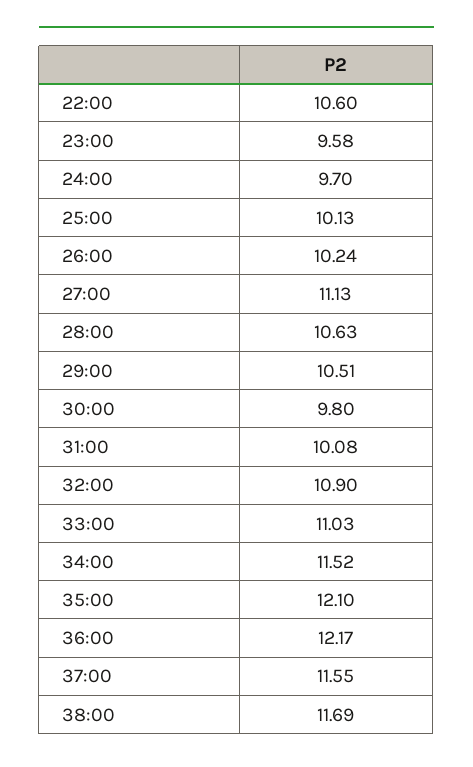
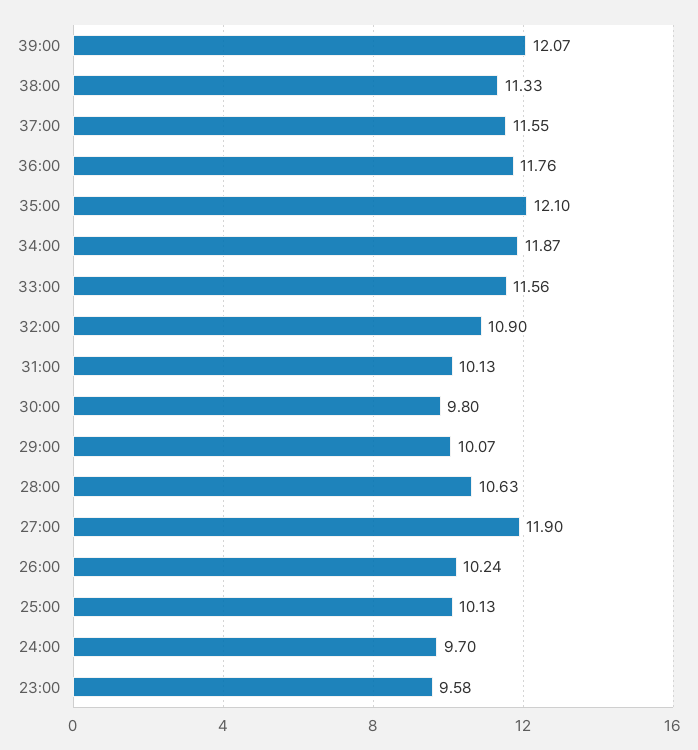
22:00: 10.6 -> none
27:00: 11.13 -> 11.9
29:00: 10.51 -> 10.07
31:00: 10.08 -> 10.13
33:00: 11.03 -> 11.56
34:00: 11.52 -> 11.87
36:00: 12.17 -> 11.76
38:00: 11.69 -> 11.33
39:00: none -> 12.07

